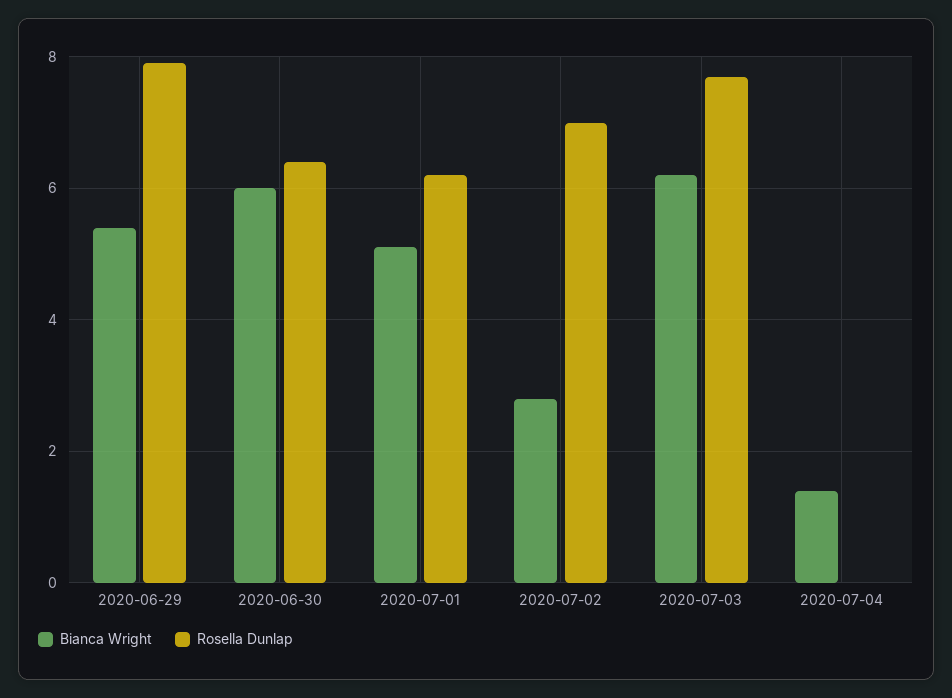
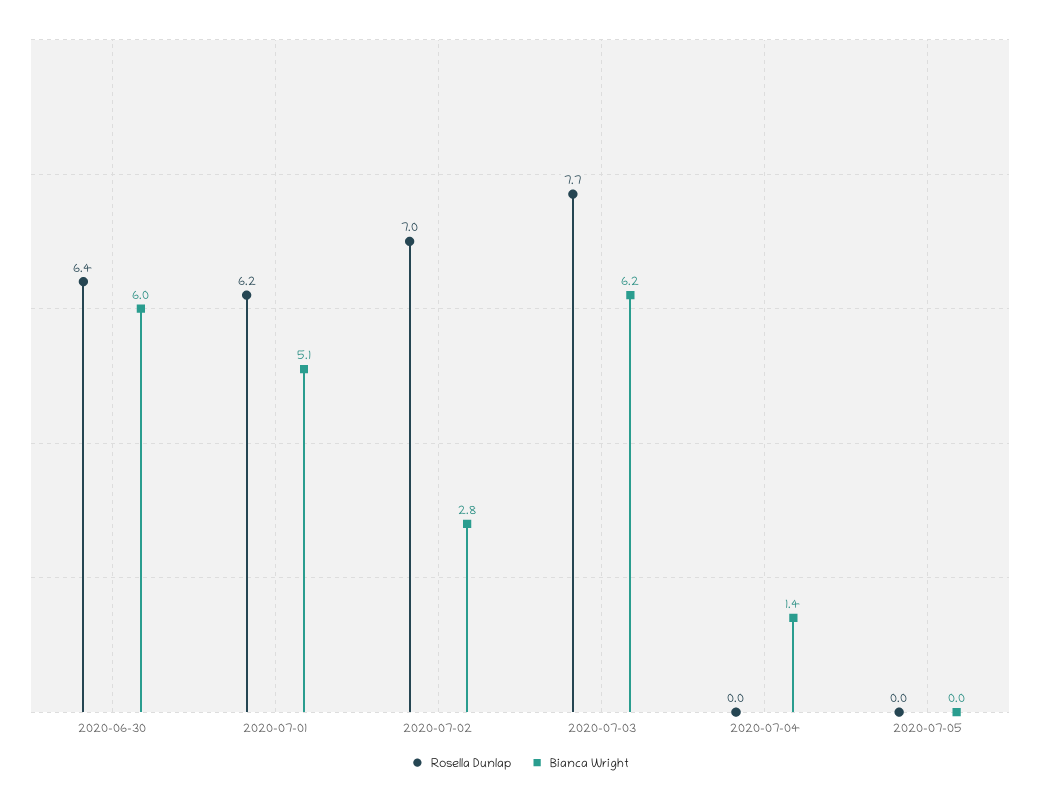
Bianca Wright, 2020-06-29: 5.5 -> none
Rosella Dunlap, 2020-06-29: 8 -> none
Rosella Dunlap, 2020-07-05: none -> 0
Bianca Wright, 2020-07-05: none -> 0

